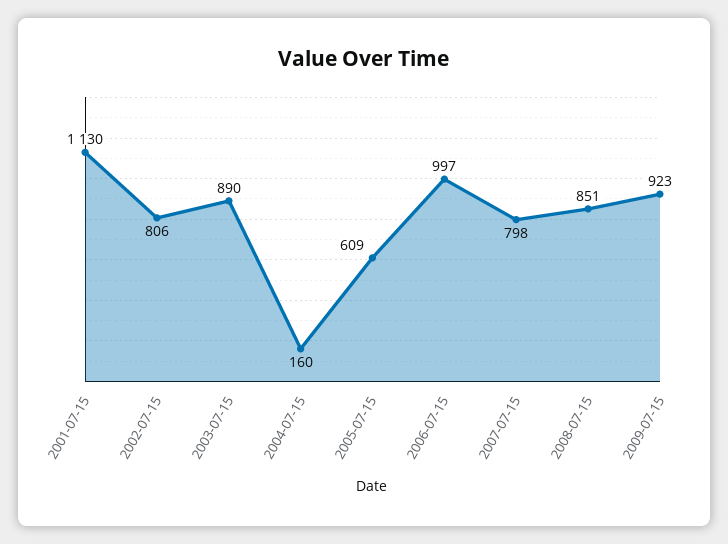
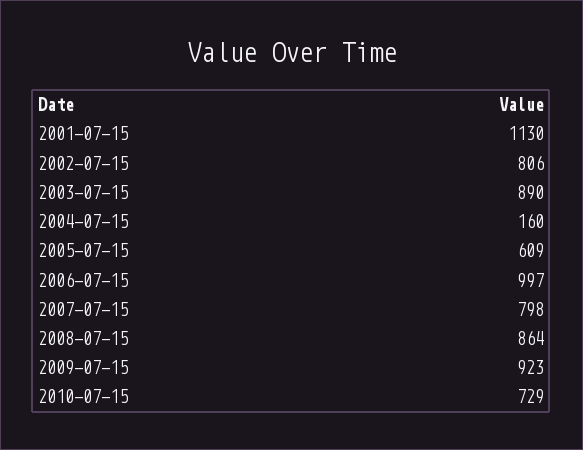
2008-07-15: 851 -> 864
2010-07-15: none -> 729

